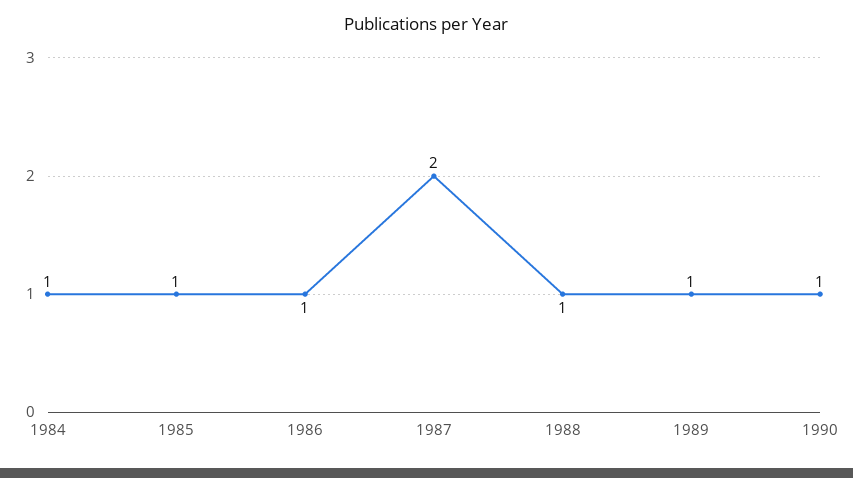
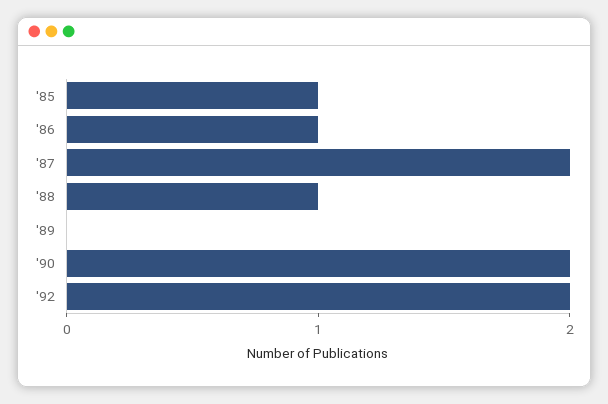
1984: 1 -> none
1989: 1 -> 0
1990: 1 -> 2
'92: none -> 2

